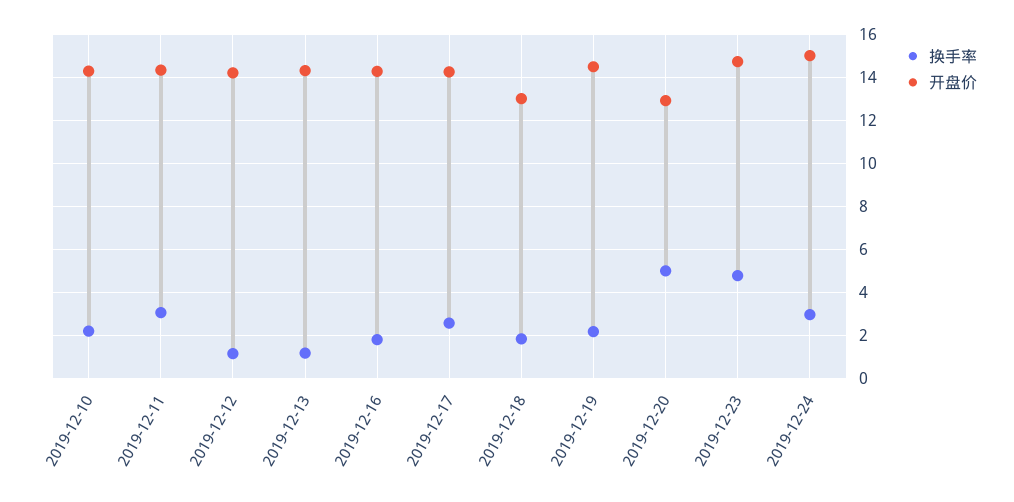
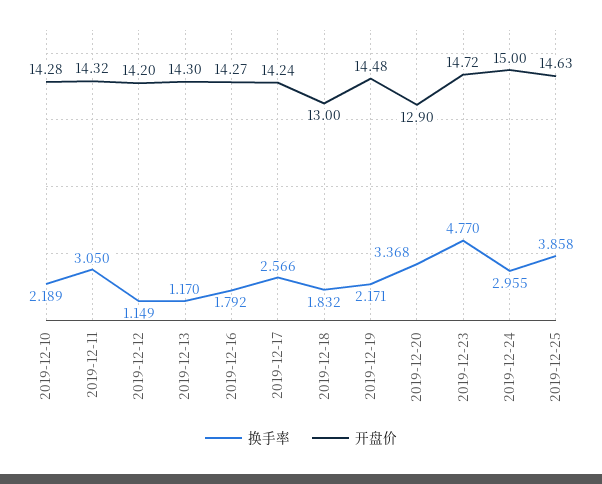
换手率, 2019-12-20: 5 -> 3.368
换手率, 2019-12-25: none -> 3.858
开盘价, 2019-12-25: none -> 14.63

